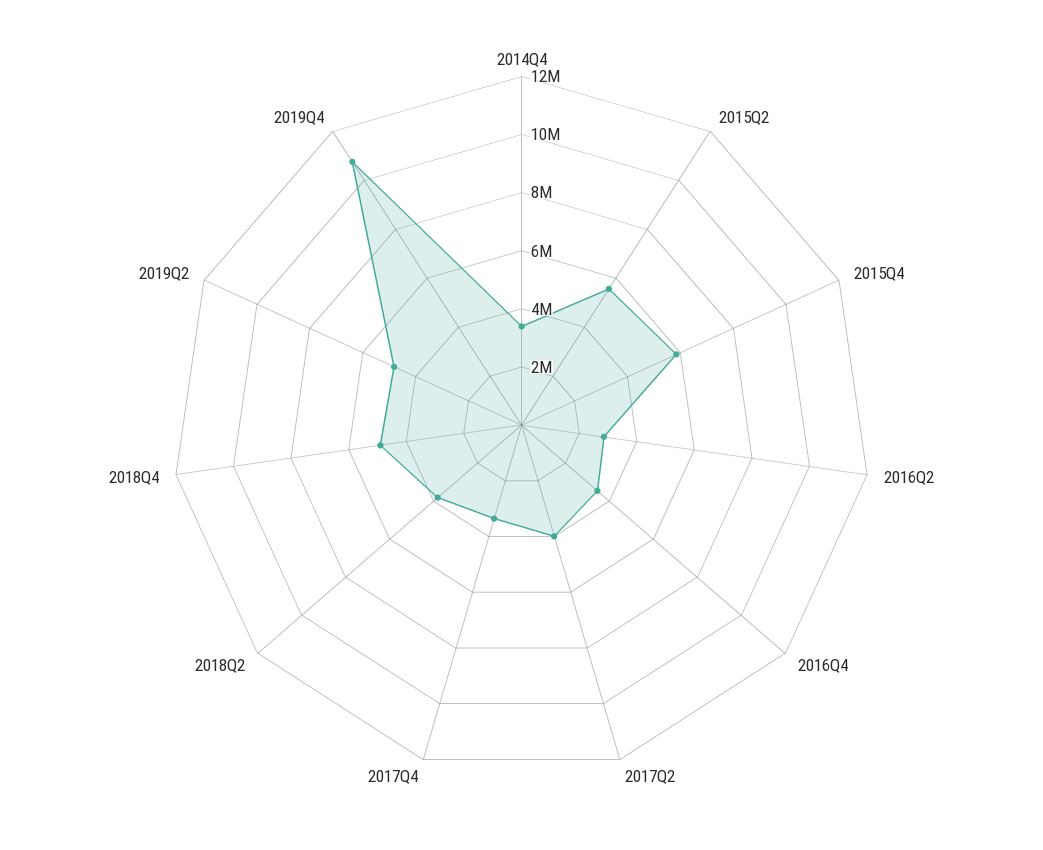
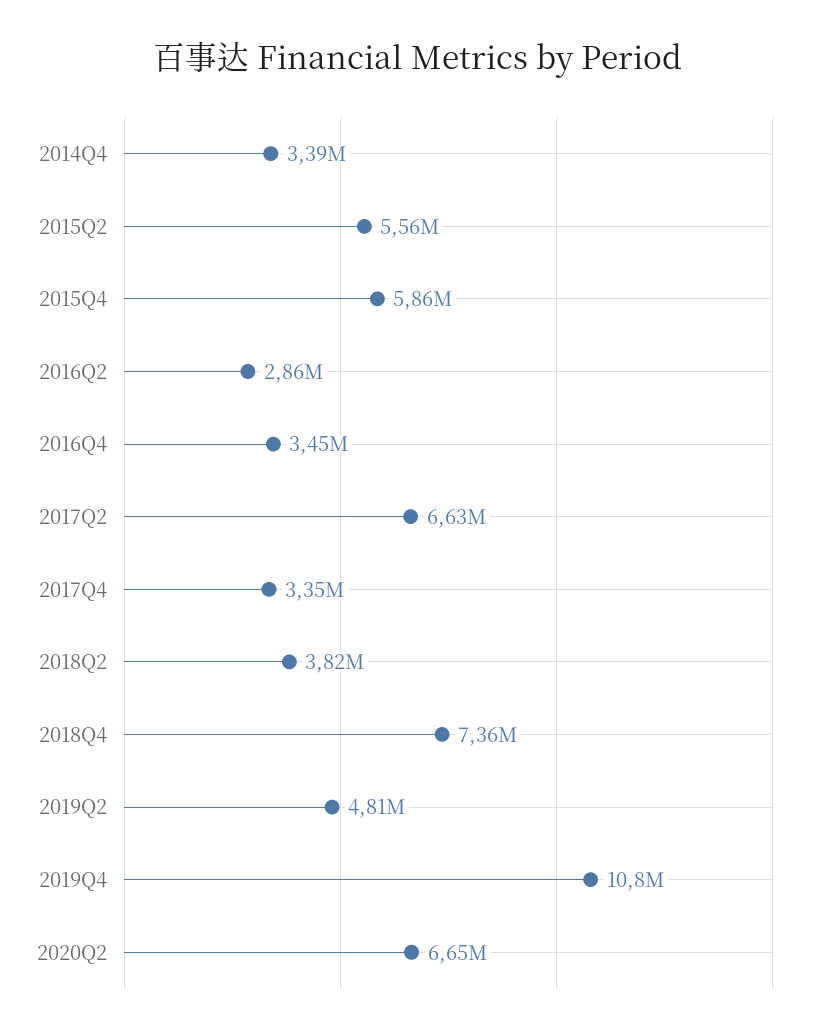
2017Q2: 4000000 -> 6630000
2018Q4: 5000000 -> 7360000
2020Q2: none -> 6650000

